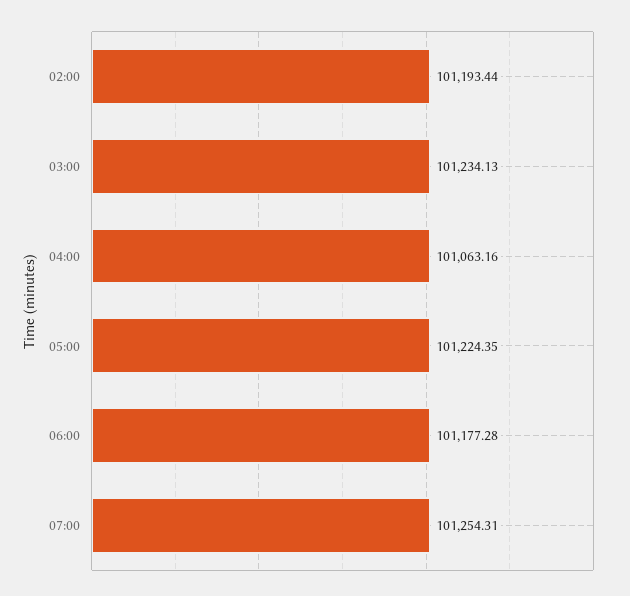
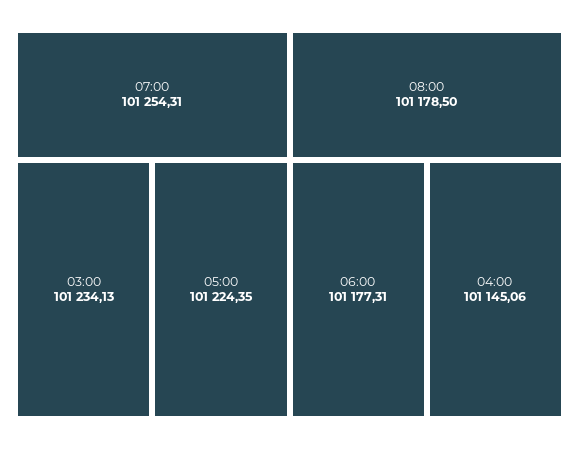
02:00: 101193.44 -> none
04:00: 101063.16 -> 101145.06
06:00: 101177.28 -> 101177.31
08:00: none -> 101178.5

